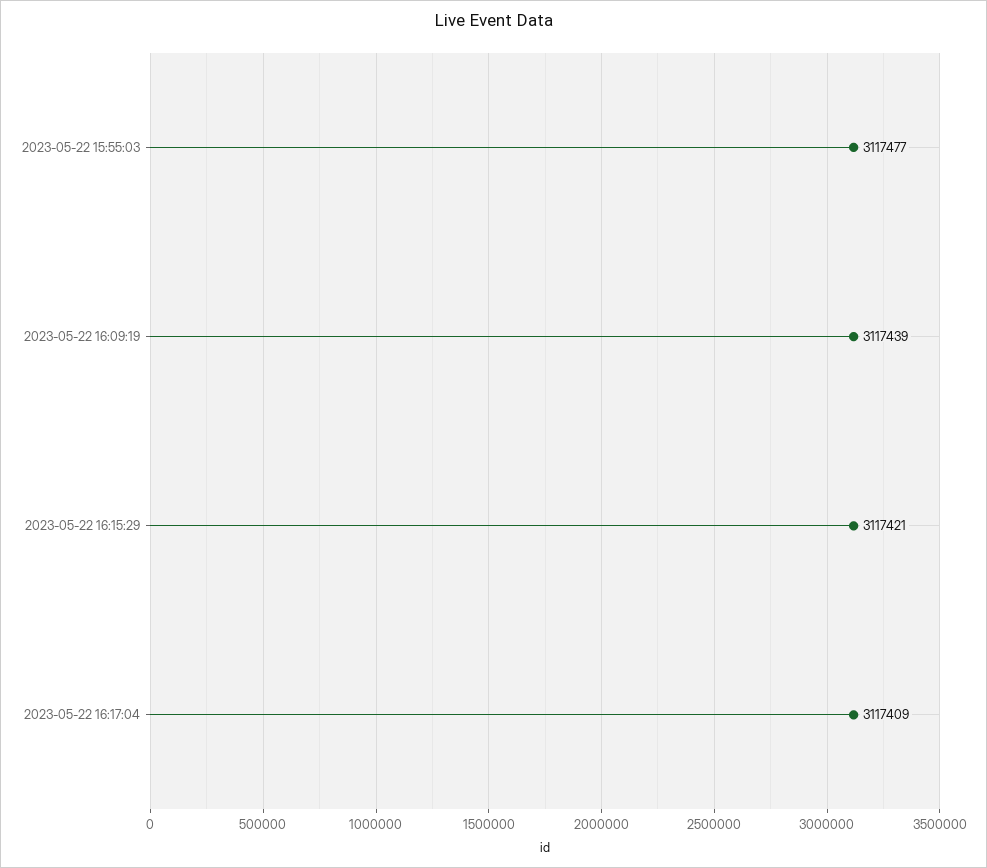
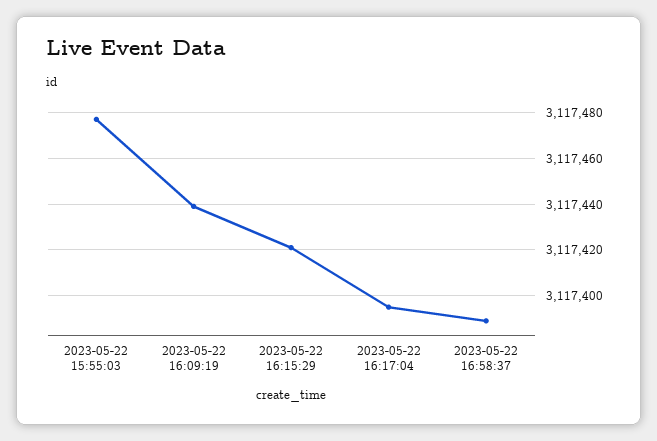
2023-05-22 16:17:04: 3117409 -> 3117395
2023-05-22 16:58:37: none -> 3117390

